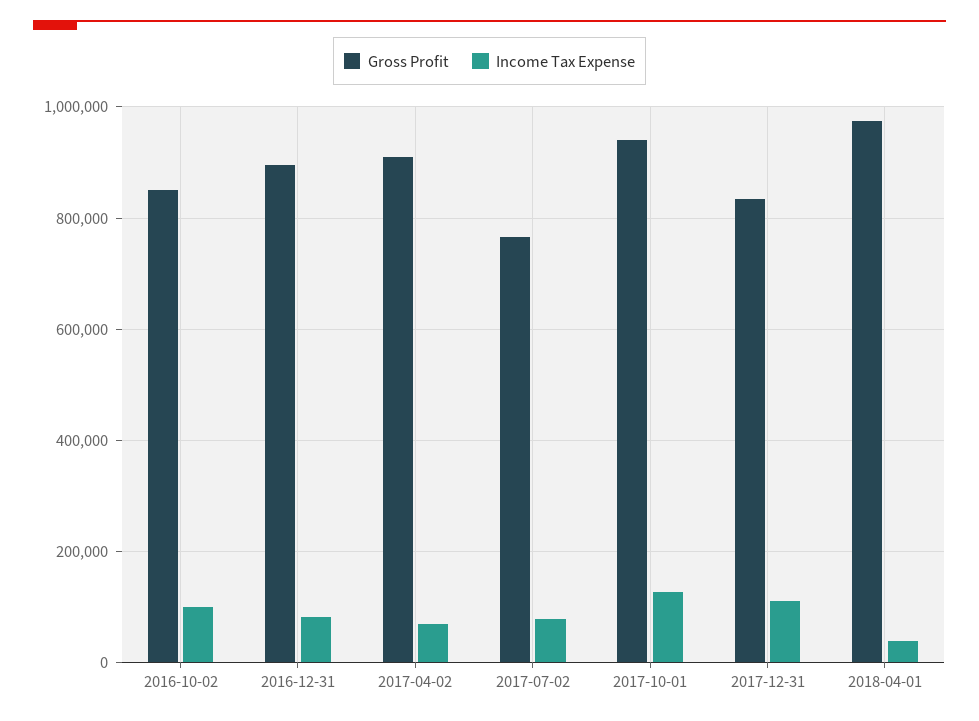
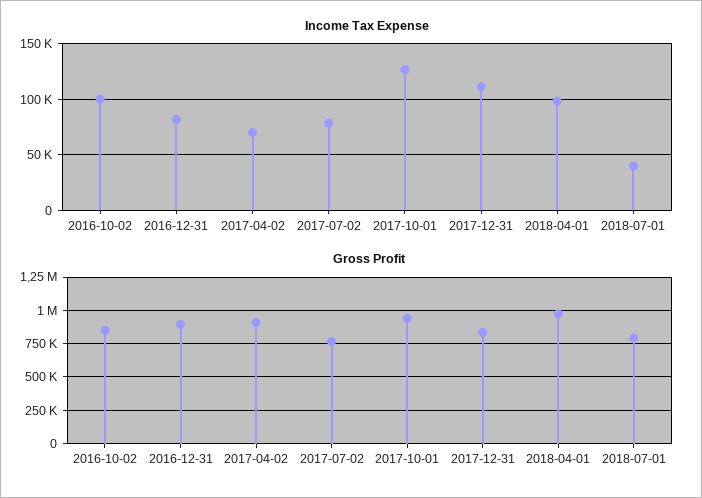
Income Tax Expense, 2018-04-01: 40000 -> 100000
Income Tax Expense, 2018-07-01: none -> 40000
Gross Profit, 2018-07-01: none -> 800000

